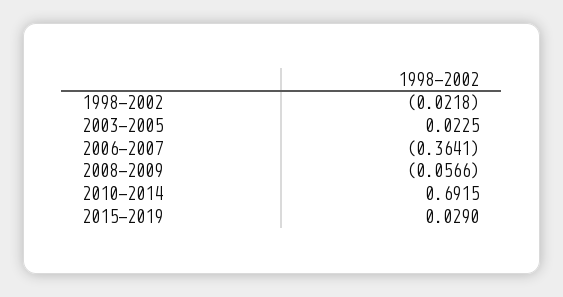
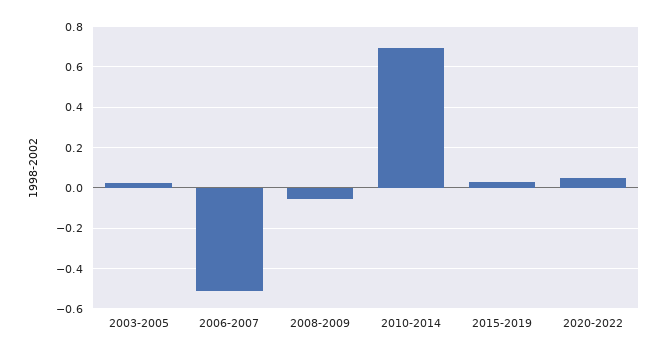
1998-2002: -0.0218 -> none
2006-2007: -0.3641 -> -0.5
2020-2022: none -> 0.05

